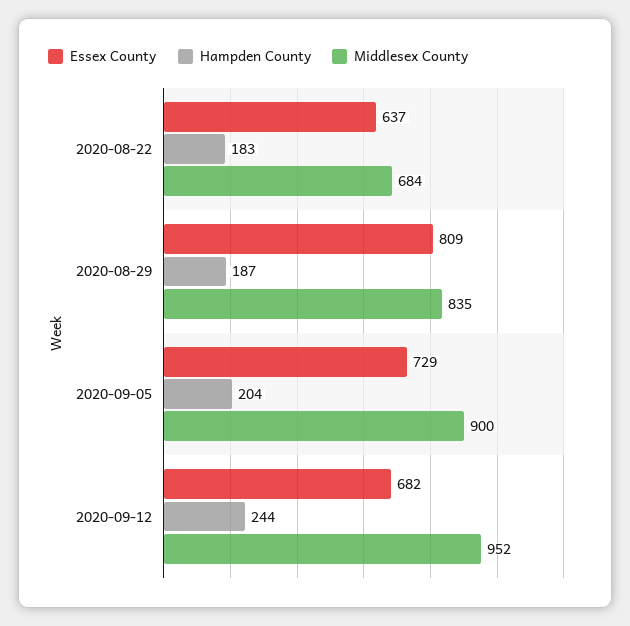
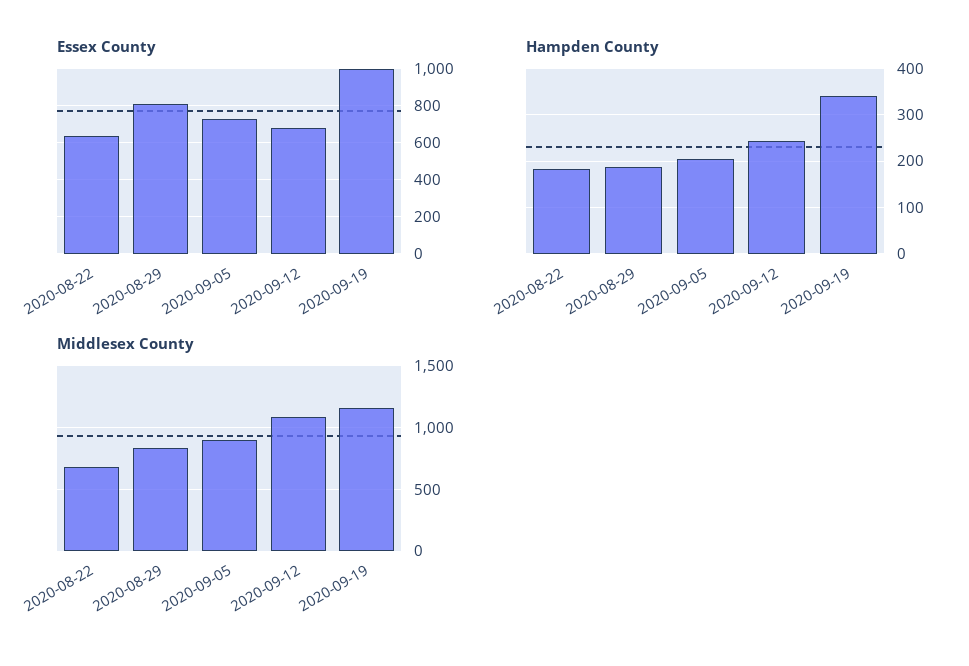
Middlesex County, 2020-09-12: 952 -> 1100
Essex County, 2020-09-19: none -> 1000
Hampden County, 2020-09-19: none -> 340
Middlesex County, 2020-09-19: none -> 1150

